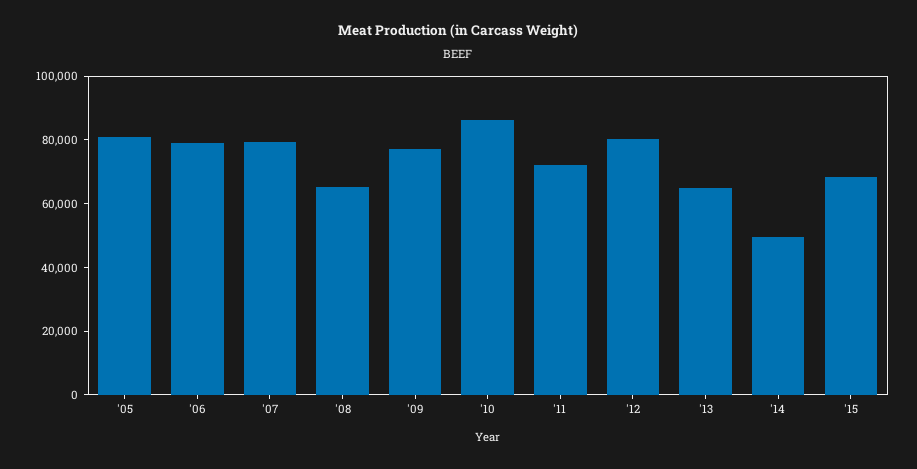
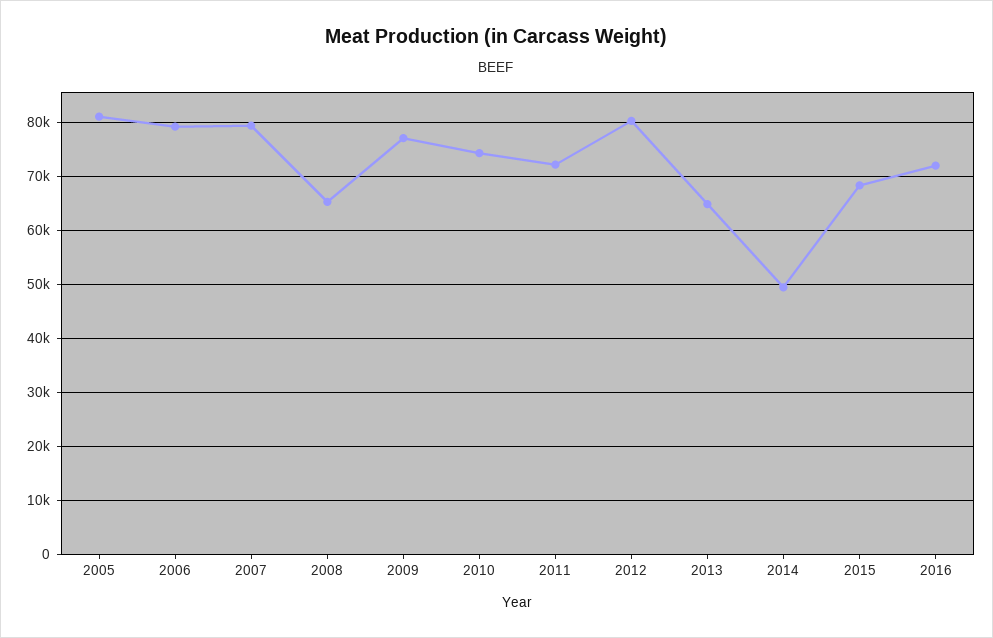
'10: 85000 -> 74000
2016: none -> 72000

